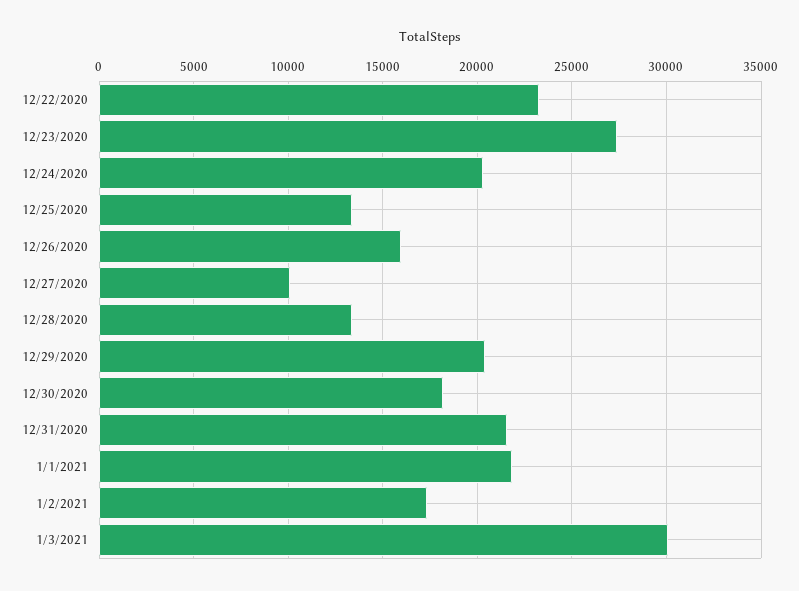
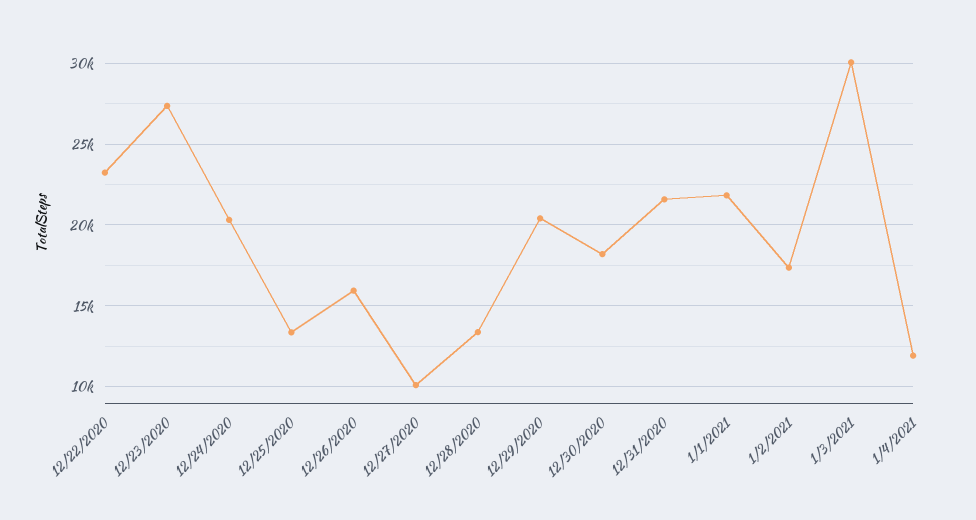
1/4/2021: none -> 12000

